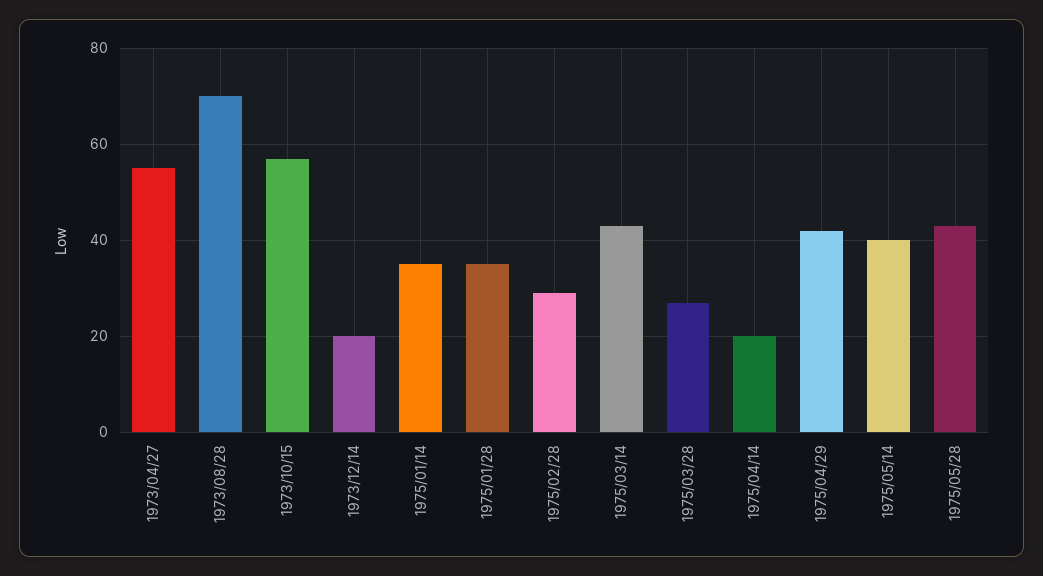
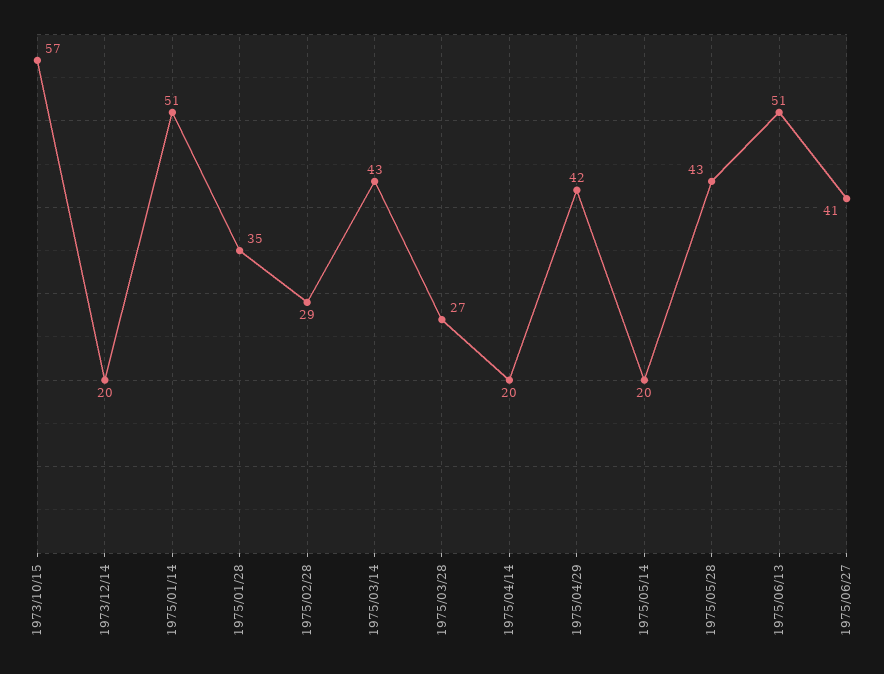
1973/04/27: 55 -> none
1973/08/28: 70 -> none
1975/01/14: 35 -> 51
1975/05/14: 40 -> 20
1975/06/13: none -> 51
1975/06/27: none -> 41

